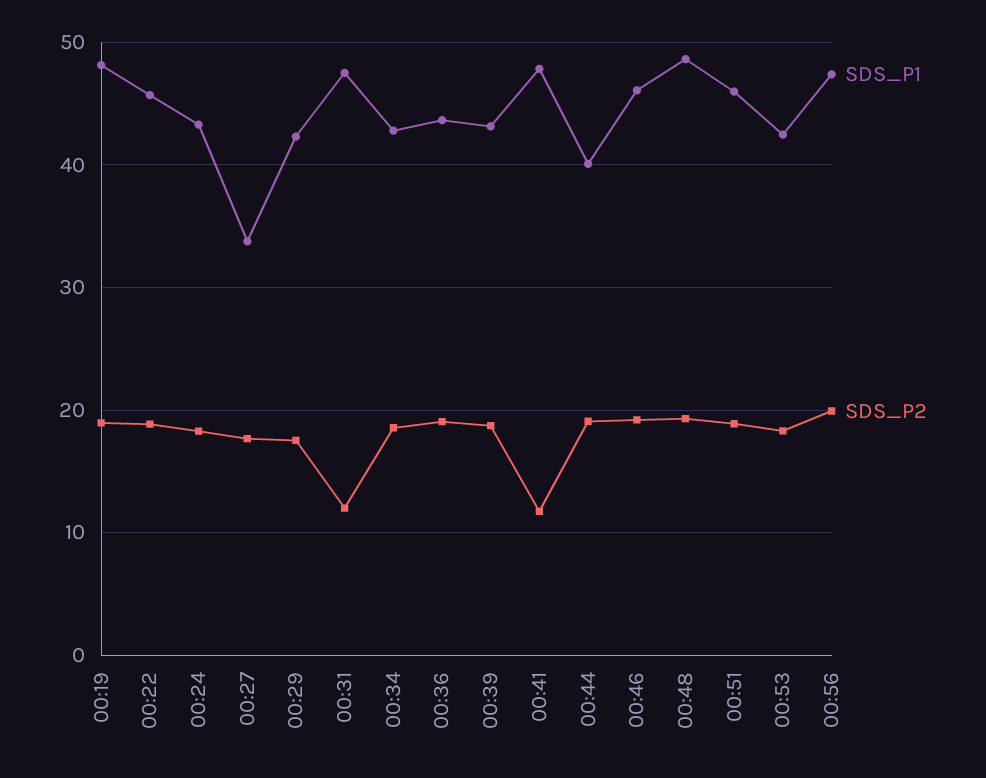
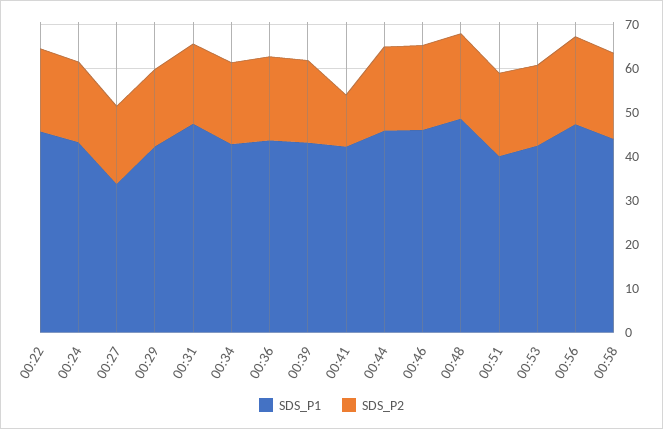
SDS_P1, 00:19: 48 -> none
SDS_P2, 00:19: 19 -> none
SDS_P2, 00:31: 12 -> 18
SDS_P1, 00:41: 48 -> 42
SDS_P1, 00:44: 40 -> 46
SDS_P1, 00:51: 46 -> 40
SDS_P1, 00:58: none -> 44
SDS_P2, 00:58: none -> 20

